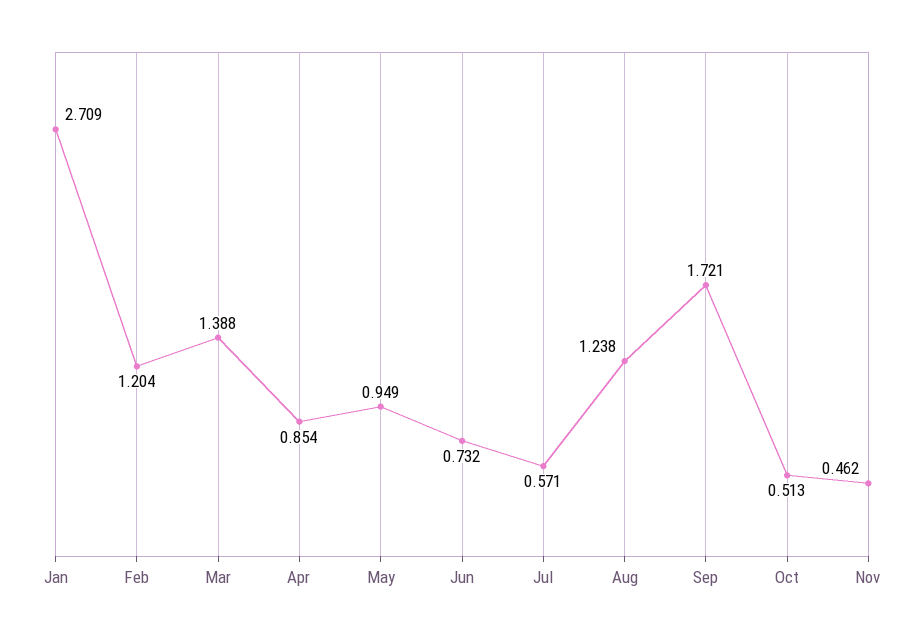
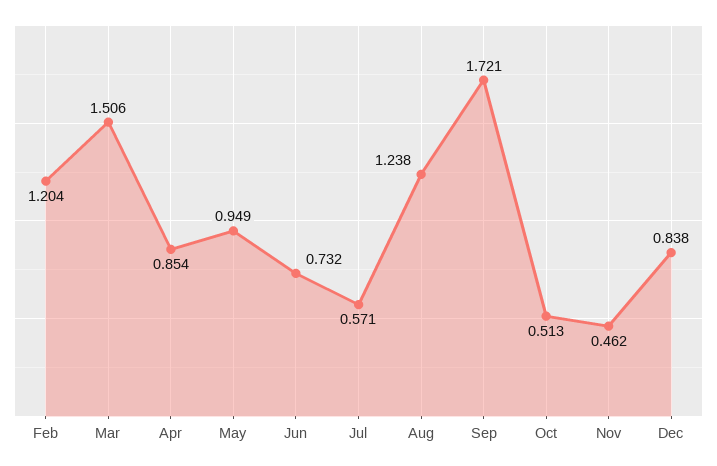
Jan: 2.709 -> none
Mar: 1.388 -> 1.506
Dec: none -> 0.838

